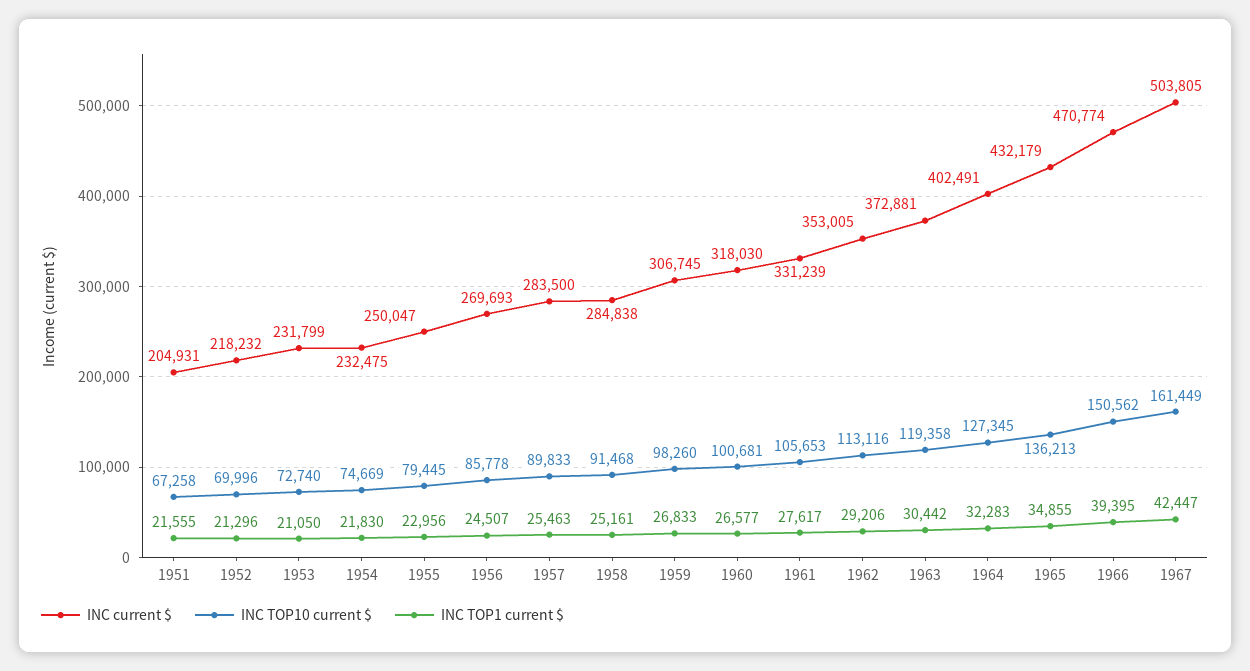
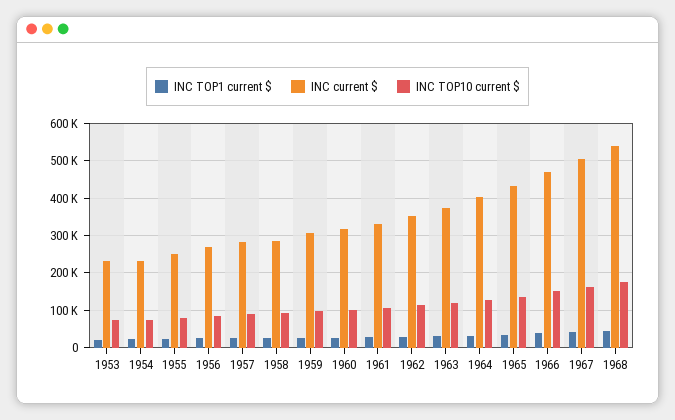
INC current $, 1951: 204931 -> none
INC TOP10 current $, 1951: 67258 -> none
INC TOP1 current $, 1951: 21555 -> none
INC current $, 1952: 218232 -> none
INC TOP10 current $, 1952: 69996 -> none
INC TOP1 current $, 1952: 21296 -> none
INC TOP1 current $, 1968: none -> 40000
INC current $, 1968: none -> 540000
INC TOP10 current $, 1968: none -> 180000

